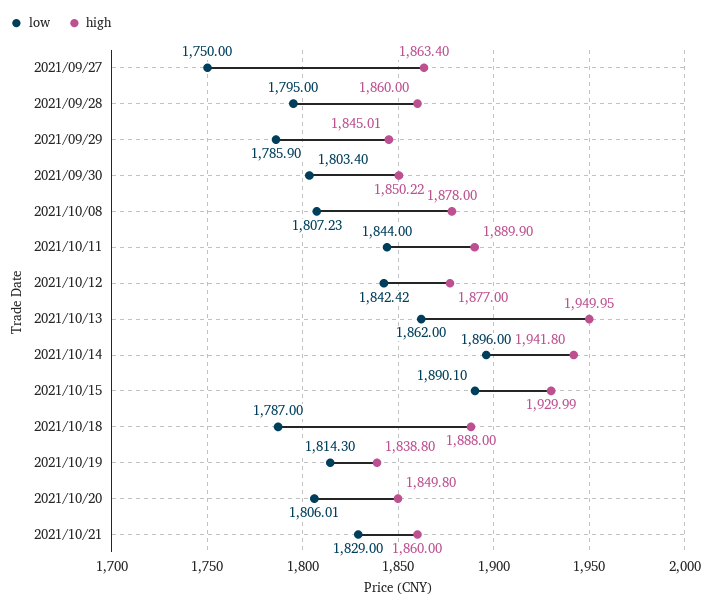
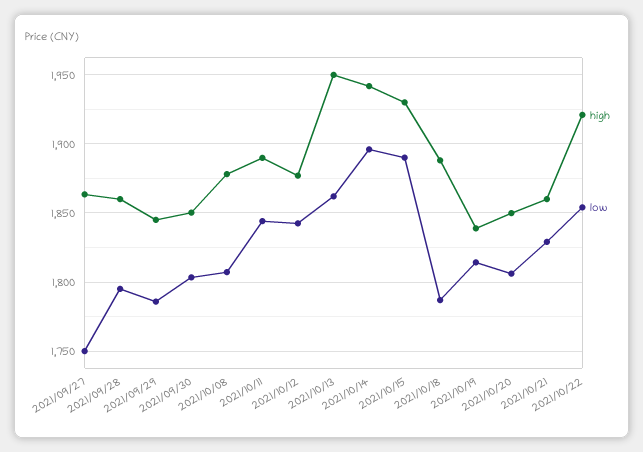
high, 2021/10/22: none -> 1920
low, 2021/10/22: none -> 1855

